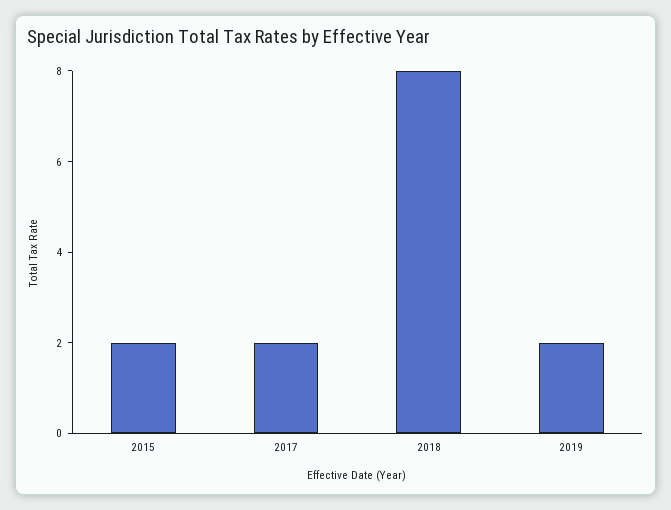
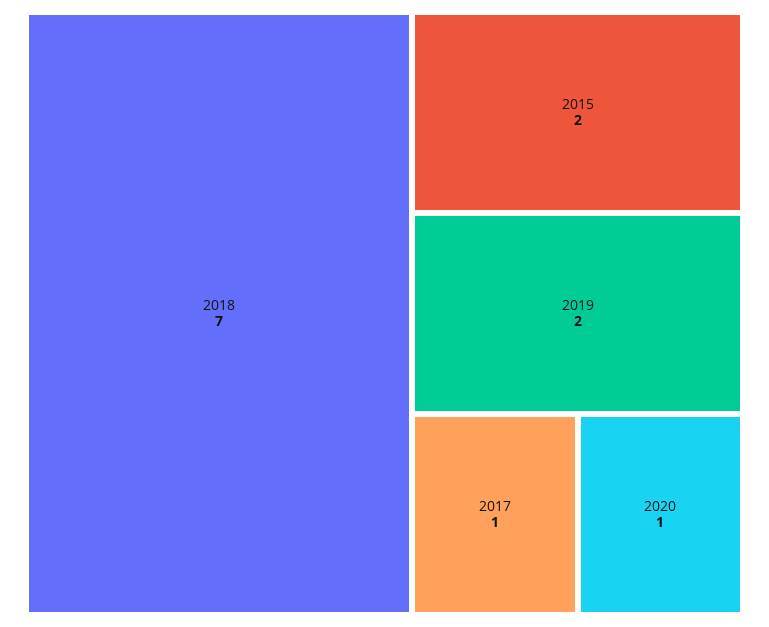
2017: 2 -> 1
2018: 8 -> 7
2020: none -> 1

